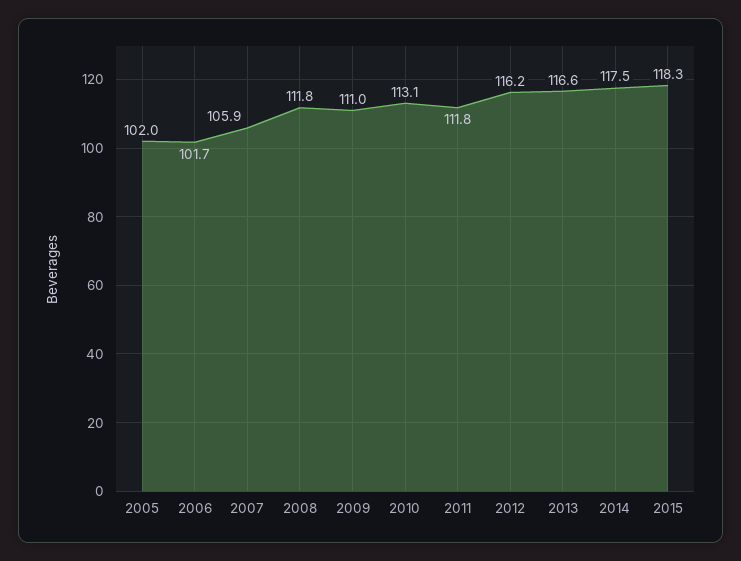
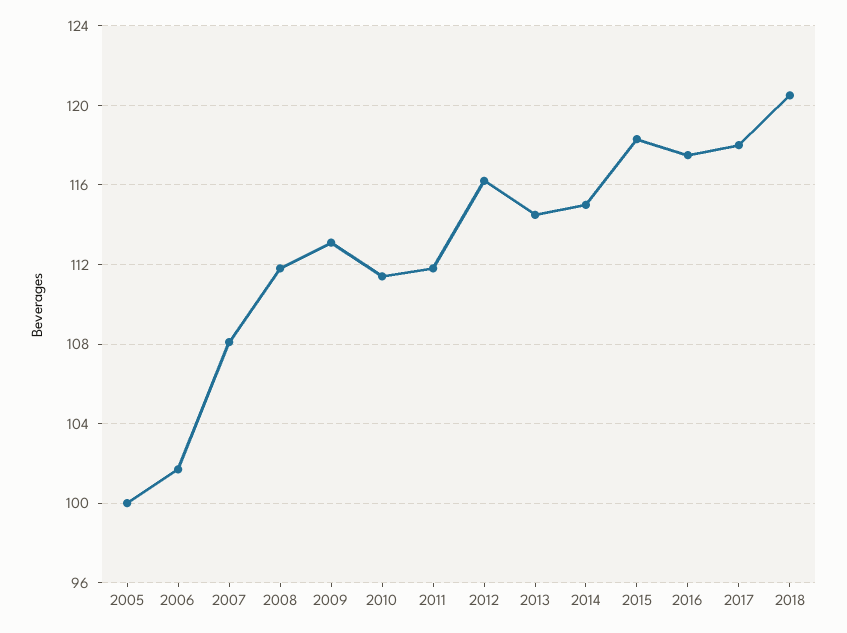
2005: 102 -> 100
2007: 105.9 -> 108
2009: 111 -> 113
2010: 113.1 -> 111.5
2013: 116.6 -> 114.5
2014: 117.5 -> 115
2016: none -> 117.5
2017: none -> 118
2018: none -> 120.5

